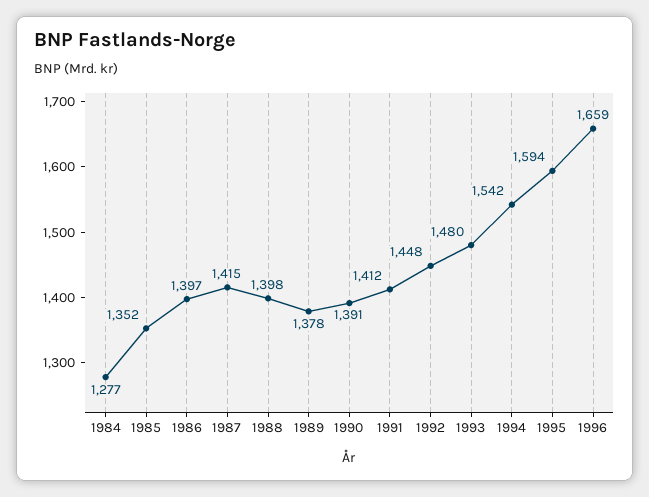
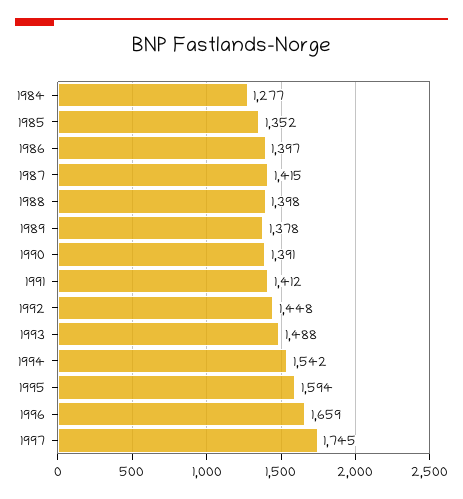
1993: 1480 -> 1488
1997: none -> 1745

